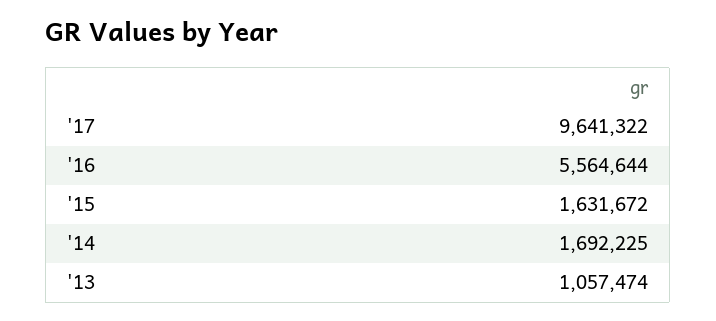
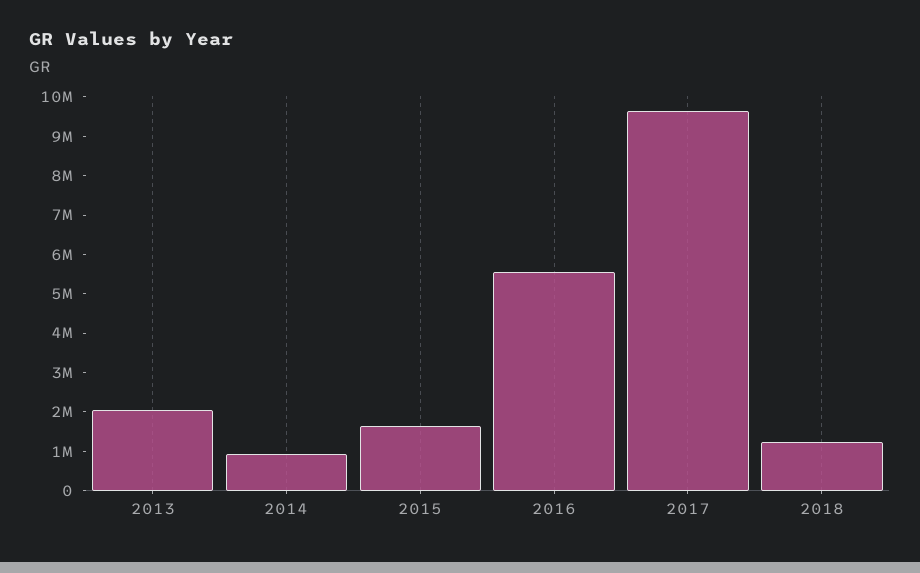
'14: 1692225 -> 1000000
'13: 1057474 -> 2000000
2018: none -> 1250000

